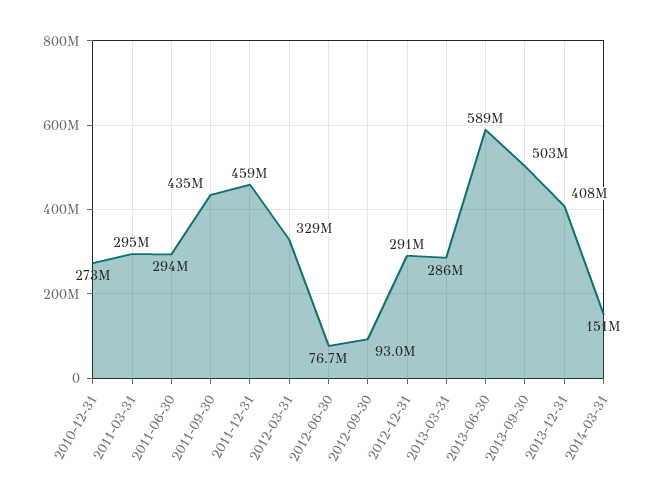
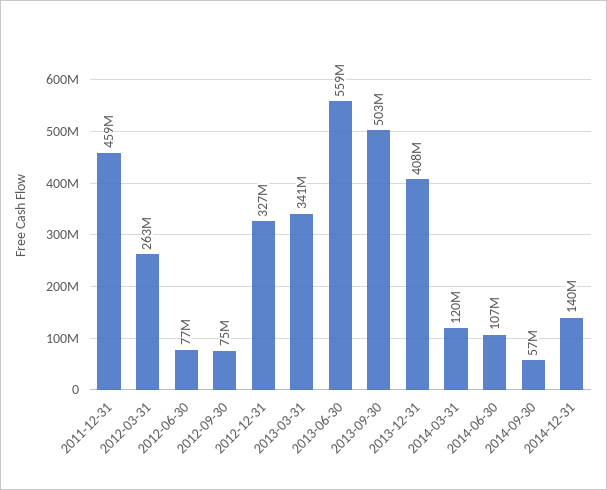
2010-12-31: 273000000 -> none
2011-03-31: 295000000 -> none
2011-06-30: 294000000 -> none
2011-09-30: 435000000 -> none
2012-03-31: 329000000 -> 263000000
2012-09-30: 93000000 -> 75000000
2012-12-31: 291000000 -> 327000000
2013-03-31: 286000000 -> 341000000
2013-06-30: 589000000 -> 559000000
2014-03-31: 151000000 -> 120000000
2014-06-30: none -> 107000000
2014-09-30: none -> 57000000
2014-12-31: none -> 140000000

